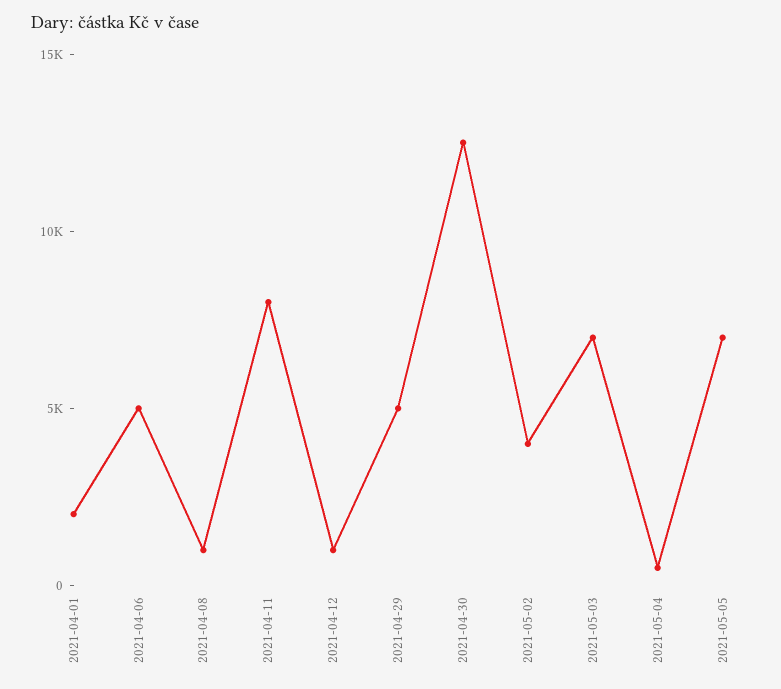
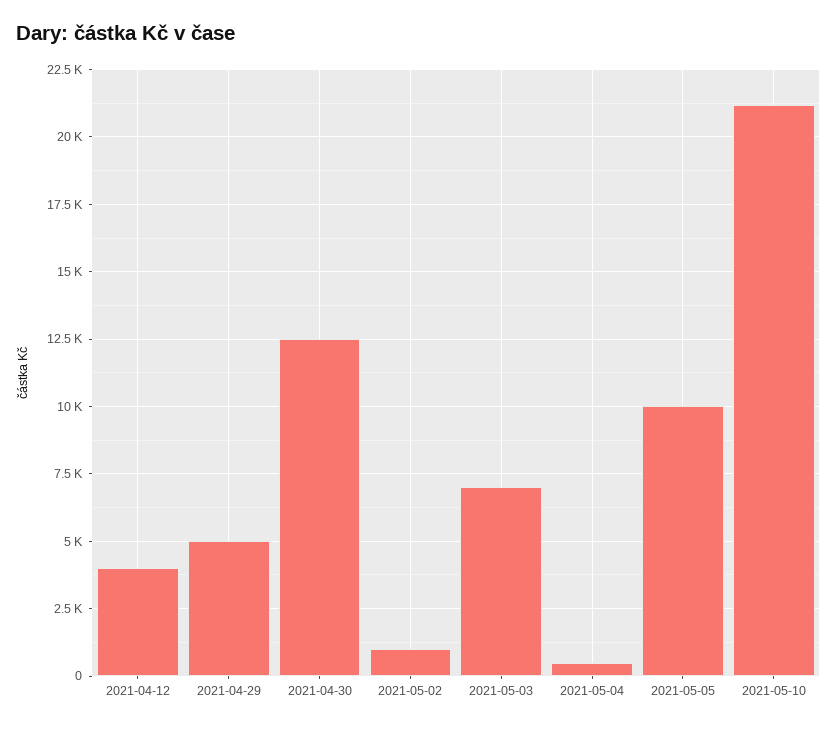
2021-04-01: 2000 -> none
2021-04-06: 5000 -> none
2021-04-08: 1000 -> none
2021-04-11: 8000 -> none
2021-04-12: 1000 -> 4000
2021-05-02: 4000 -> 1000
2021-05-05: 7000 -> 10000
2021-05-10: none -> 21250

